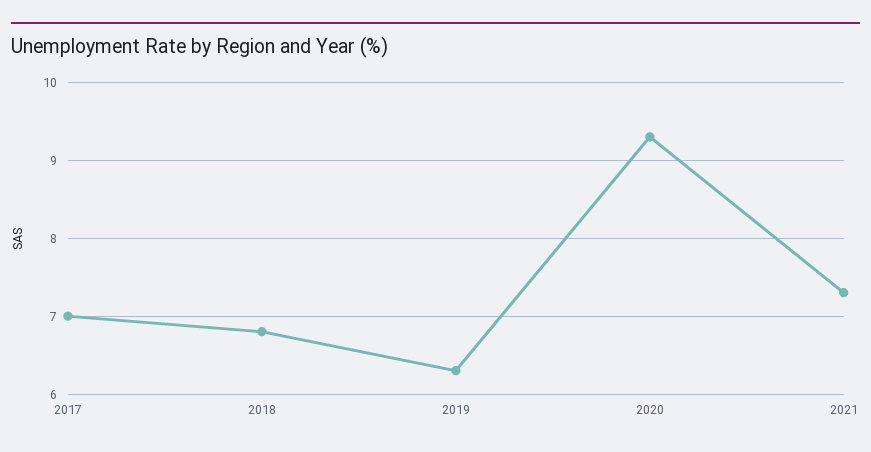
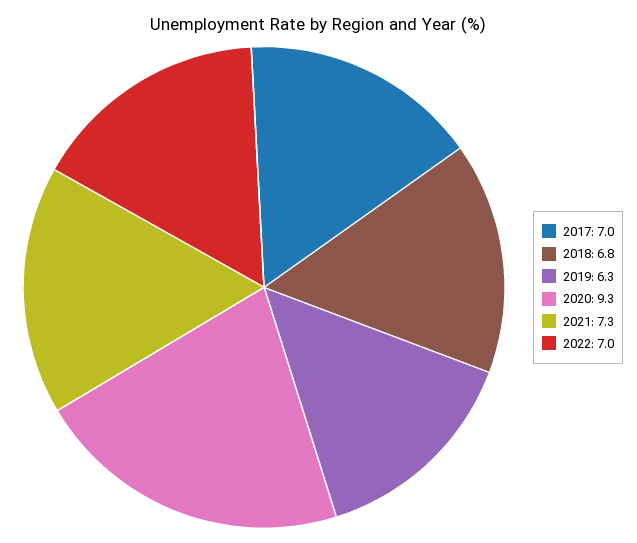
2022: none -> 7

